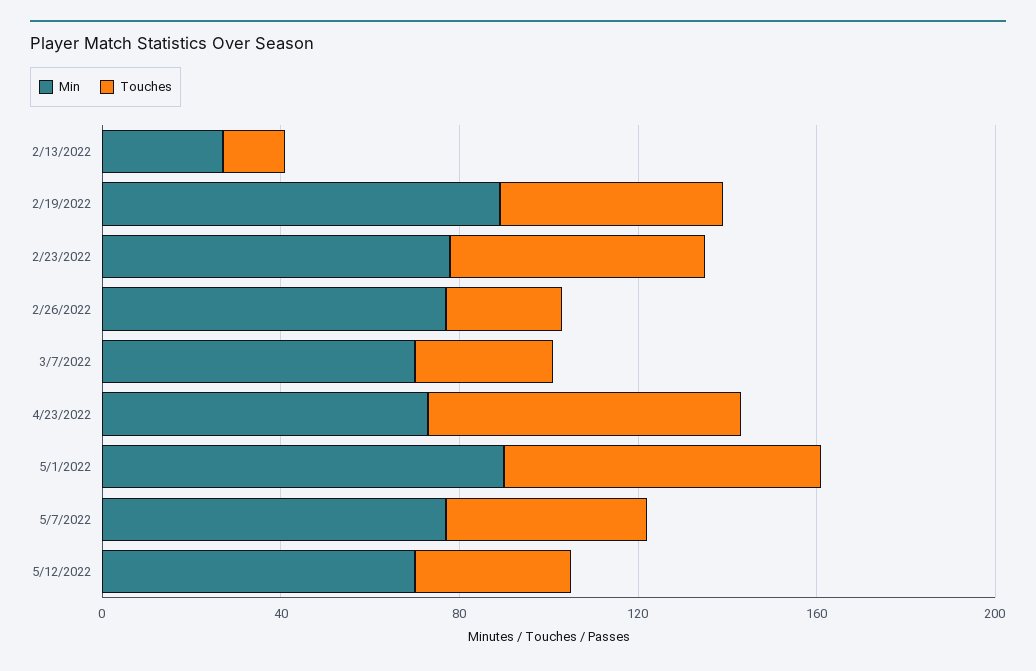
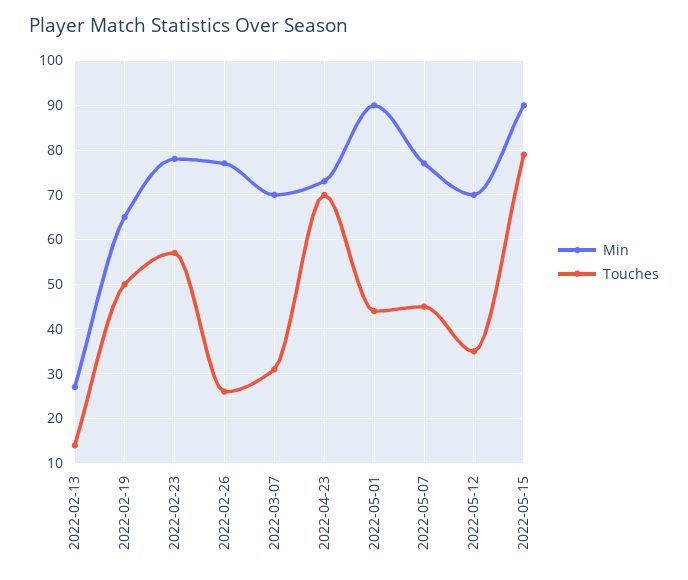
Min, 2/19/2022: 90 -> 65
Touches, 5/1/2022: 70 -> 45
Min, 2022-05-15: none -> 90
Touches, 2022-05-15: none -> 80

